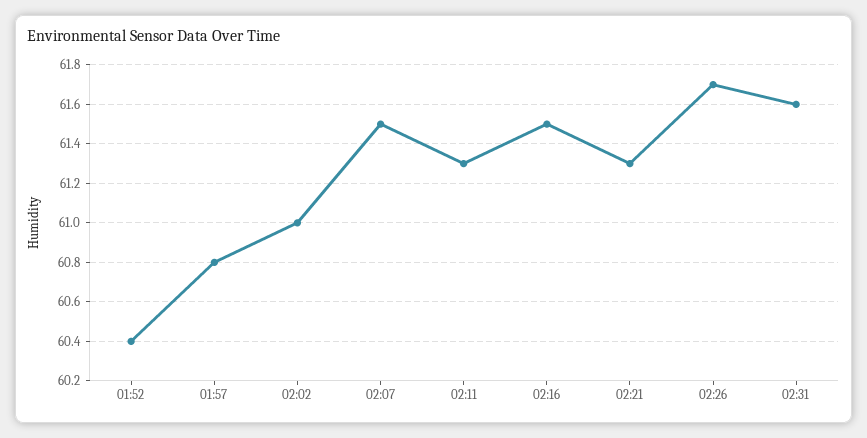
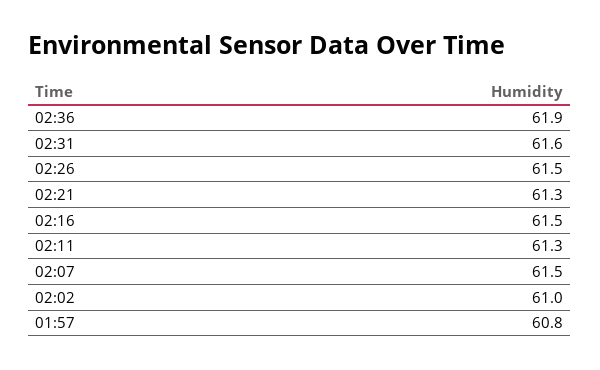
01:52: 60.4 -> none
02:26: 61.7 -> 61.5
02:36: none -> 61.9

